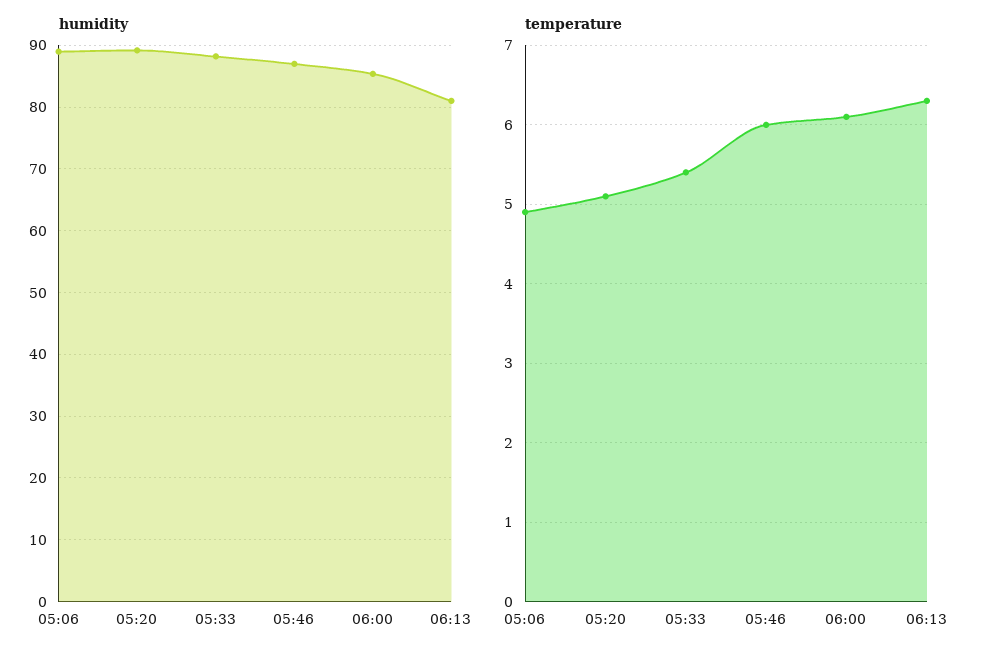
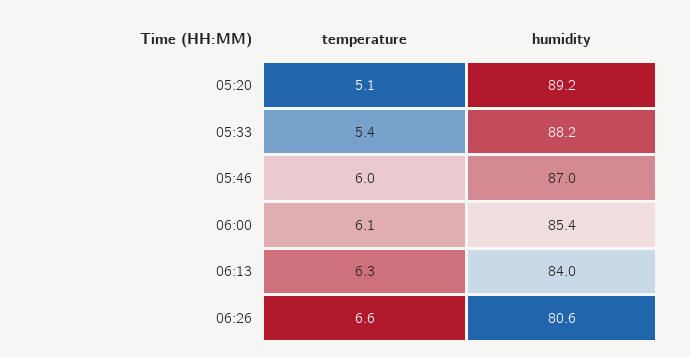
humidity, 05:06: 89 -> none
humidity, 06:13: 81 -> 84
temperature, 05:06: 4.9 -> none
temperature, 06:26: none -> 6.6
humidity, 06:26: none -> 80.6

